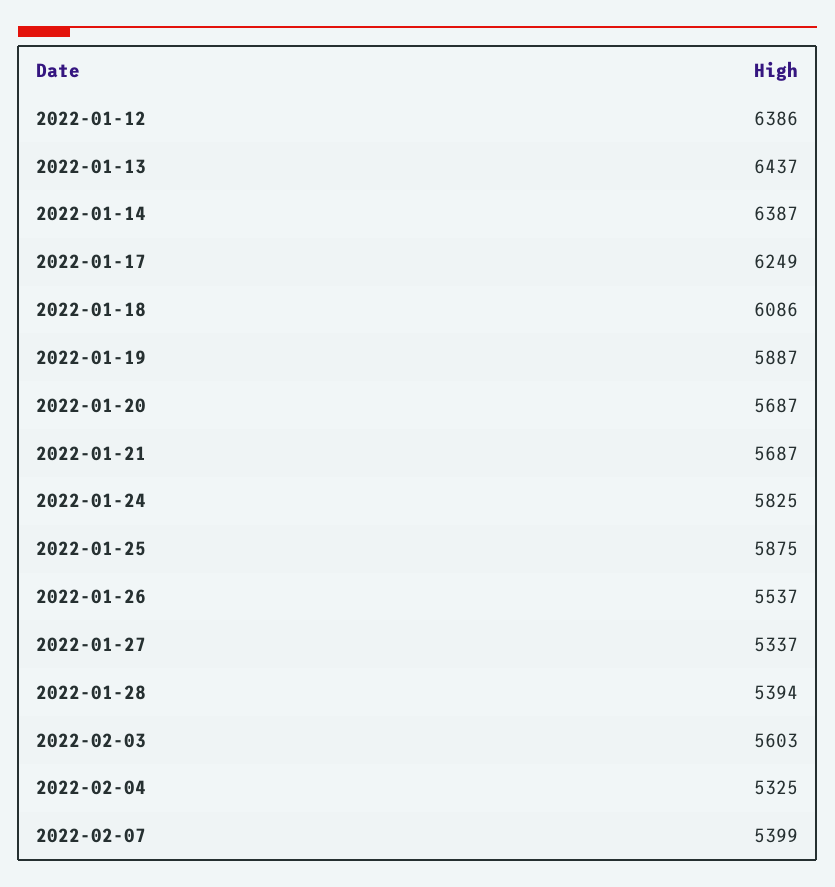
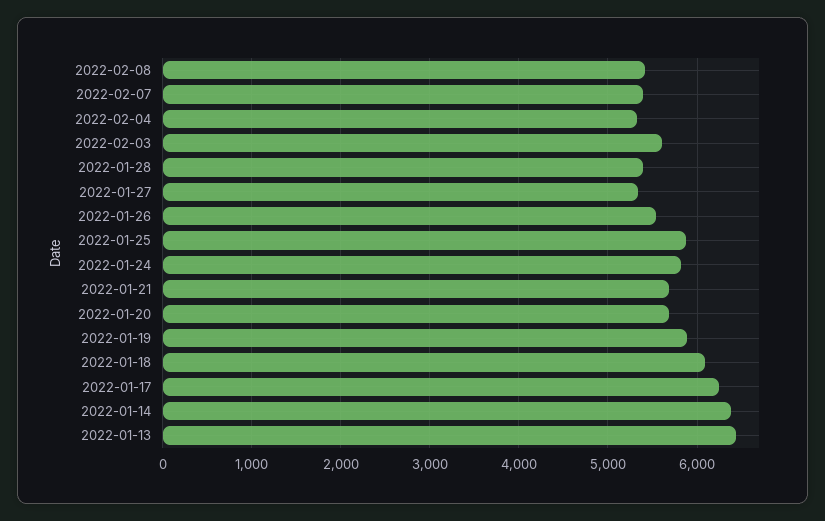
2022-01-12: 6386 -> none
2022-02-08: none -> 5400

